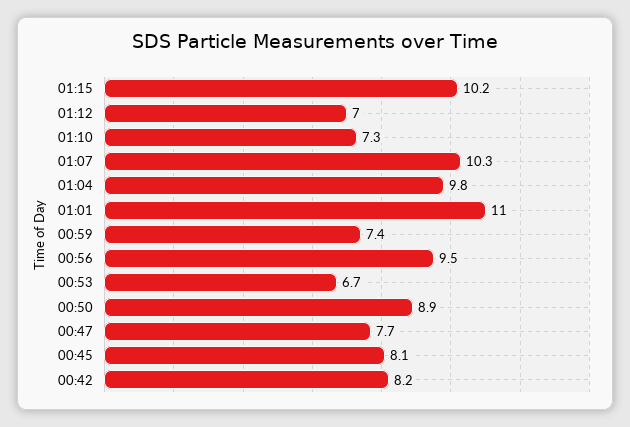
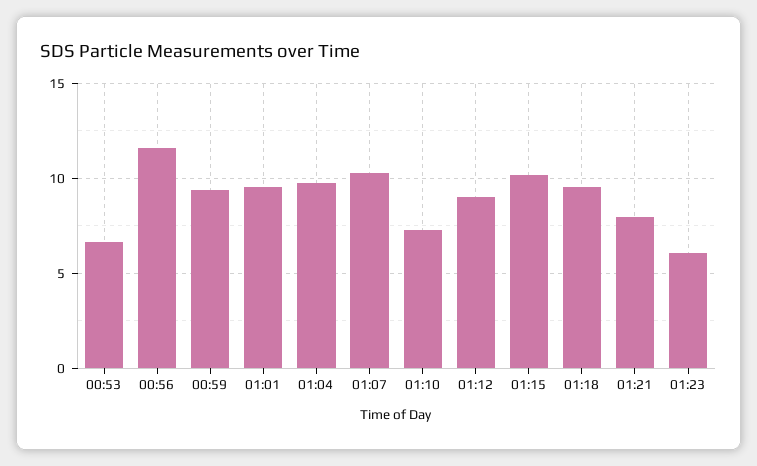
01:12: 7 -> 9
01:01: 11 -> 9.5
00:59: 7.4 -> 9.5
00:56: 9.5 -> 11.5
00:50: 8.9 -> none
00:47: 7.7 -> none
00:45: 8.1 -> none
00:42: 8.2 -> none
01:18: none -> 9.5
01:21: none -> 8
01:23: none -> 6

